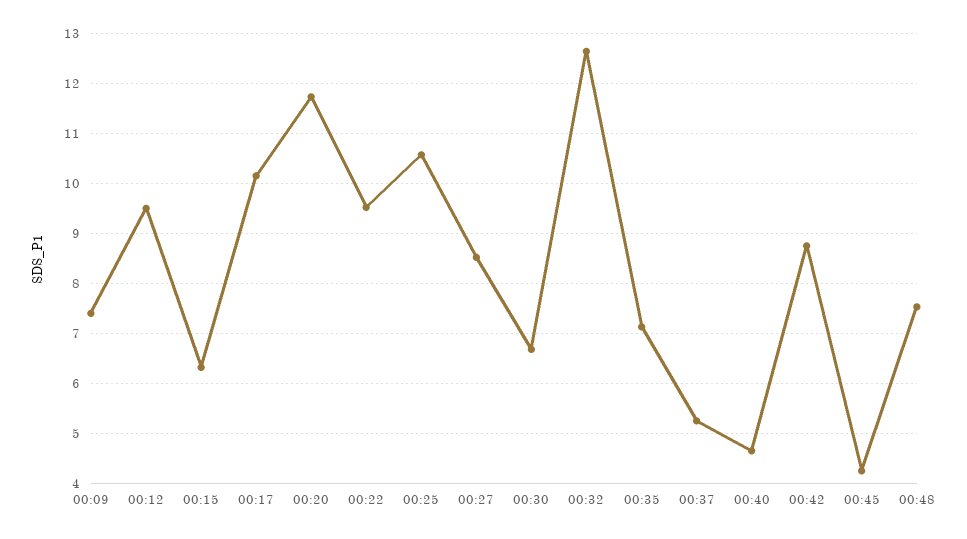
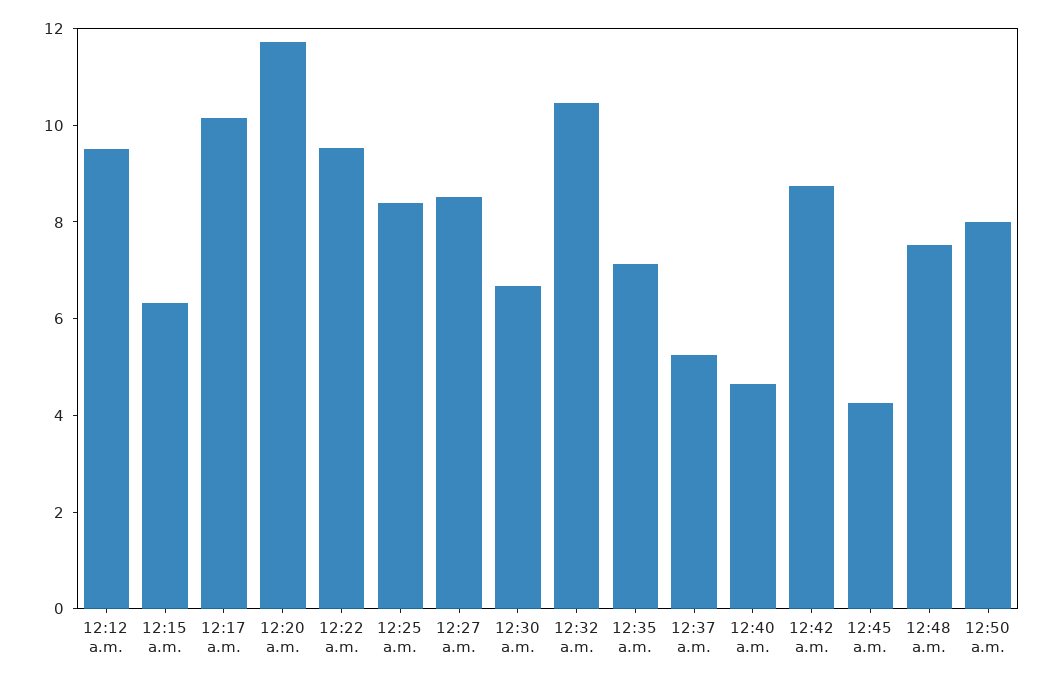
00:09: 7.4 -> none
00:25: 10.6 -> 8.5
00:32: 12.6 -> 10.5
12:50 a.m.: none -> 8

